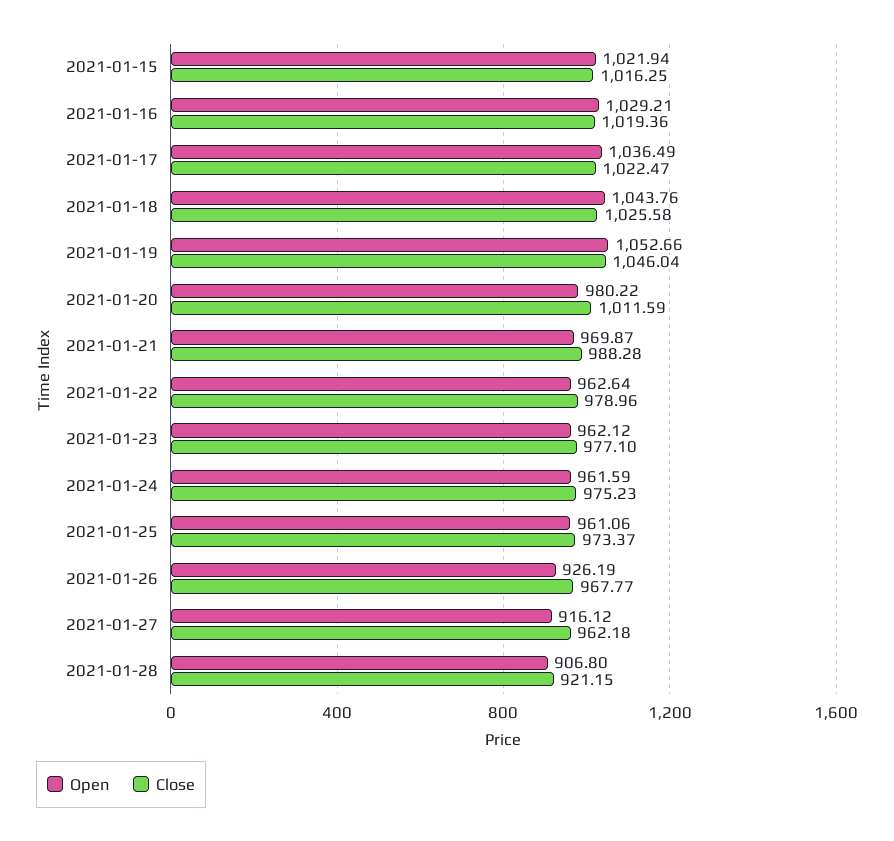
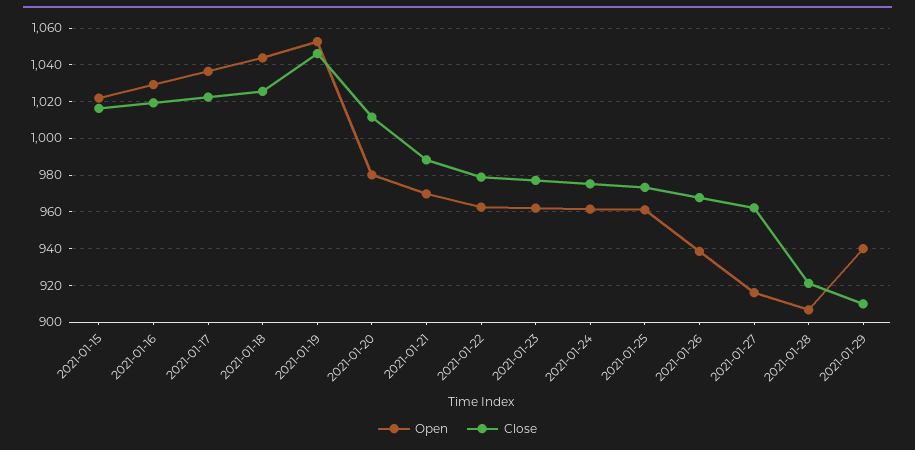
Open, 2021-01-26: 926.19 -> 940
Open, 2021-01-29: none -> 940
Close, 2021-01-29: none -> 910

